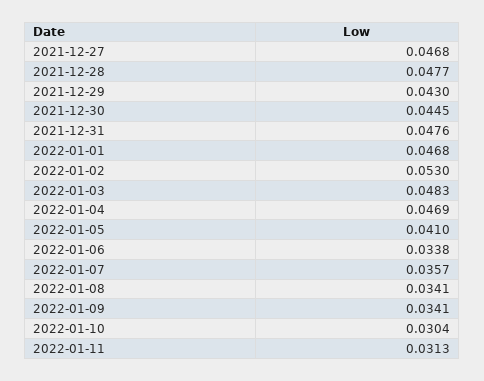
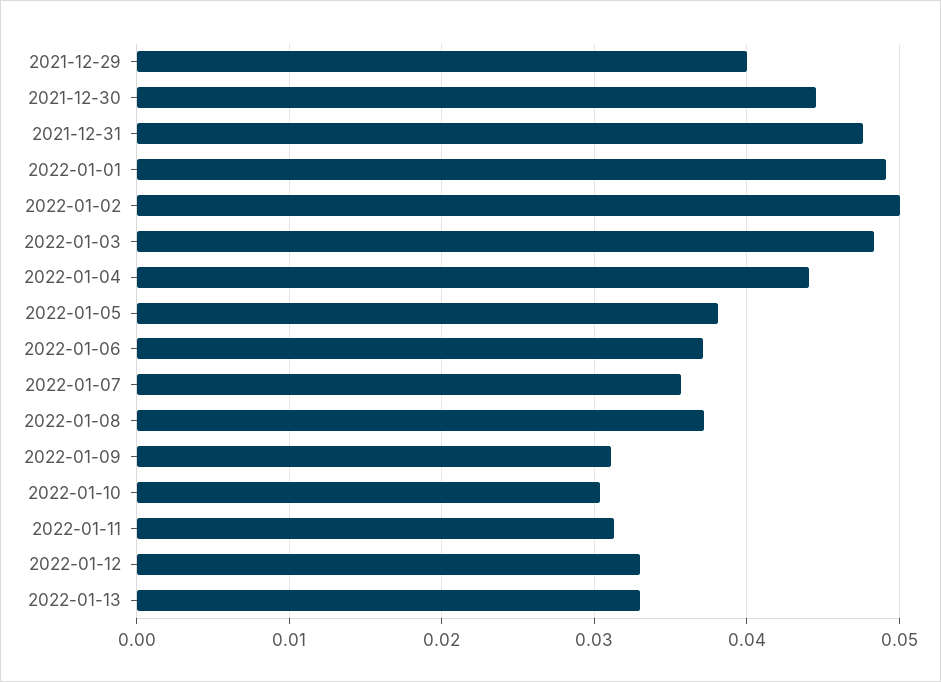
2021-12-27: 0.0468 -> none
2021-12-28: 0.0477 -> none
2021-12-29: 0.043 -> 0.04
2022-01-01: 0.0468 -> 0.049
2022-01-02: 0.053 -> 0.05
2022-01-04: 0.0469 -> 0.044
2022-01-05: 0.041 -> 0.038
2022-01-06: 0.0338 -> 0.037
2022-01-08: 0.0341 -> 0.037
2022-01-09: 0.0341 -> 0.031
2022-01-12: none -> 0.033
2022-01-13: none -> 0.033

